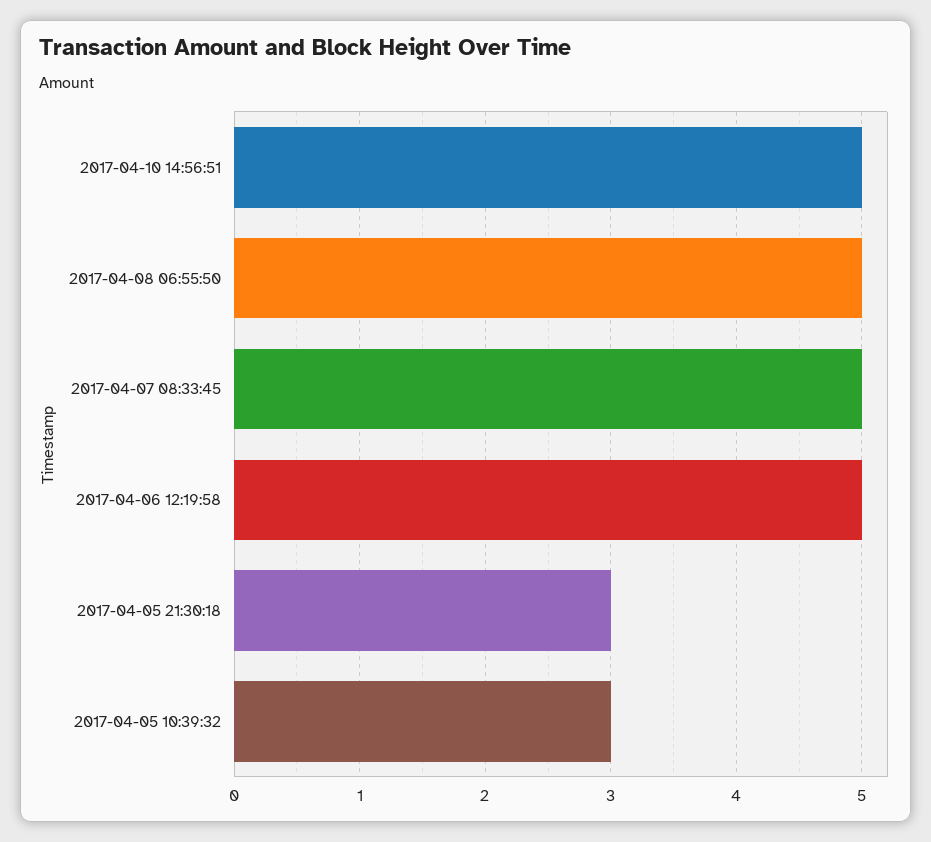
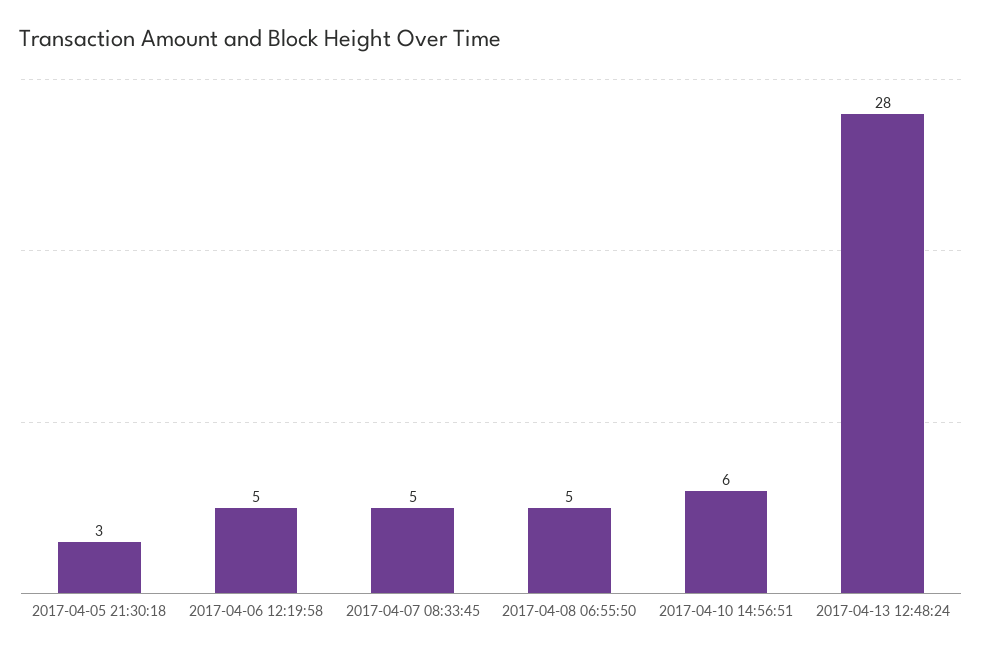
2017-04-10 14:56:51: 5 -> 6
2017-04-05 10:39:32: 3 -> none
2017-04-13 12:48:24: none -> 28

